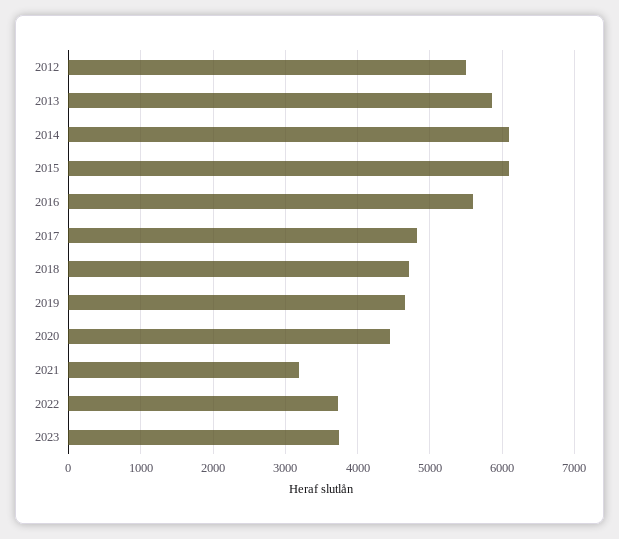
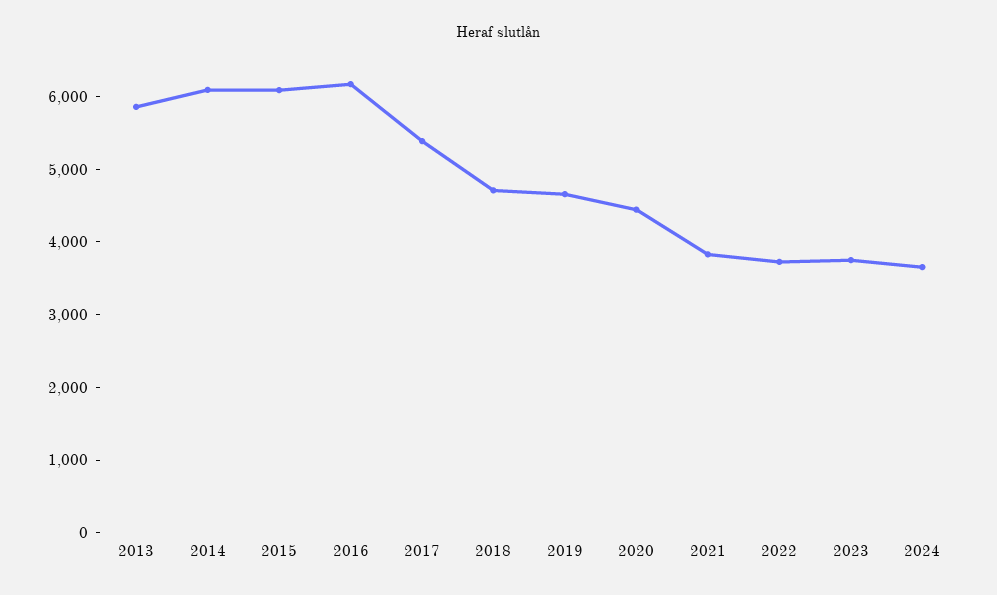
2012: 5500 -> none
2016: 5600 -> 6200
2017: 4800 -> 5400
2021: 3200 -> 3800
2024: none -> 3600

